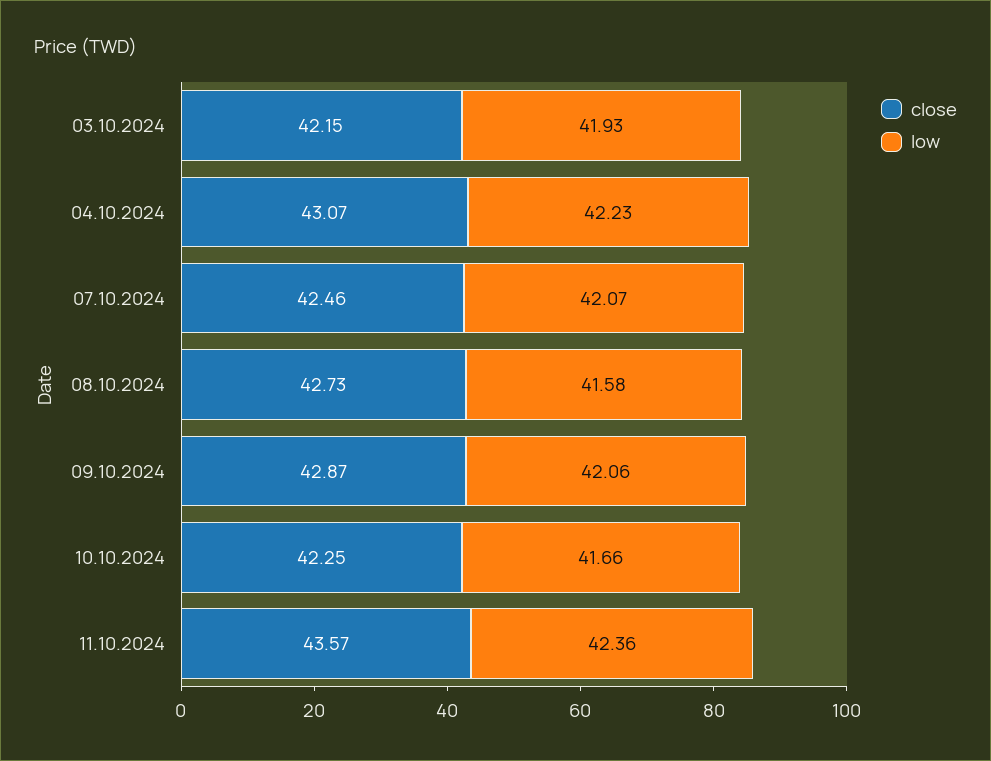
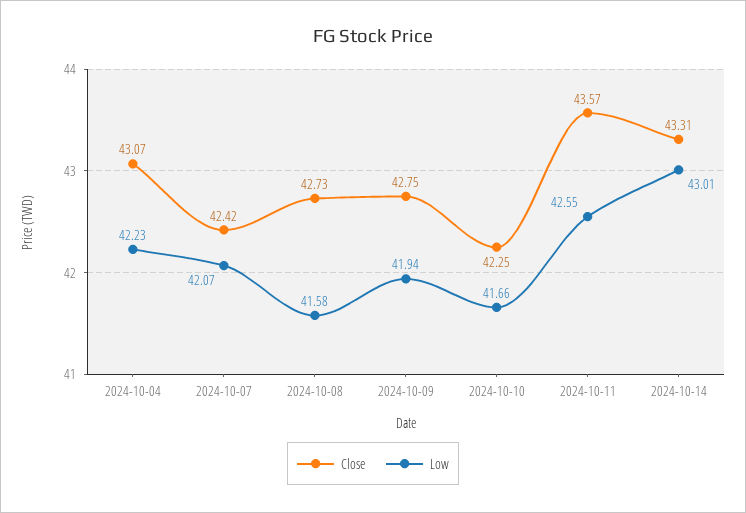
close, 03.10.2024: 42.15 -> none
low, 03.10.2024: 41.93 -> none
close, 07.10.2024: 42.46 -> 42.42
close, 09.10.2024: 42.87 -> 42.75
low, 09.10.2024: 42.06 -> 41.94
low, 11.10.2024: 42.36 -> 42.55
close, 2024-10-14: none -> 43.31
low, 2024-10-14: none -> 43.01

